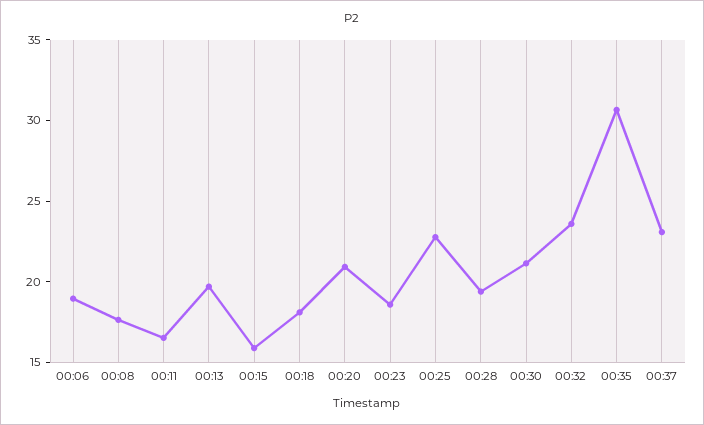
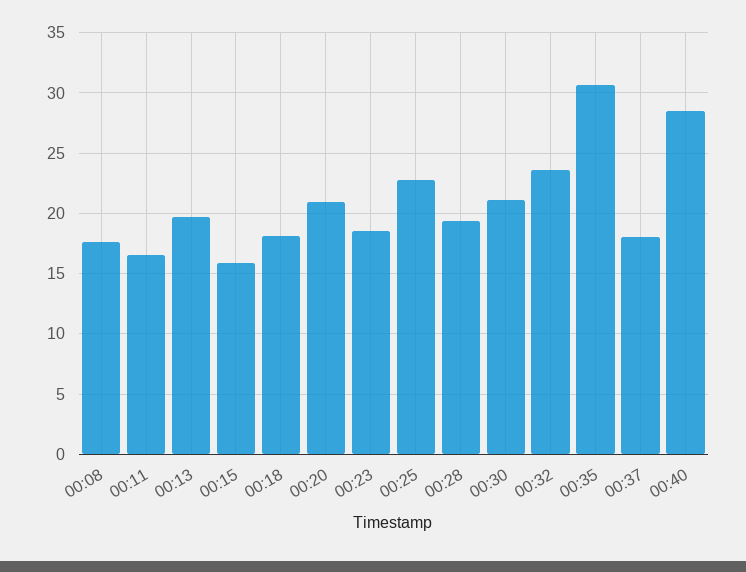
00:06: 19 -> none
00:37: 23 -> 18
00:40: none -> 28.5

